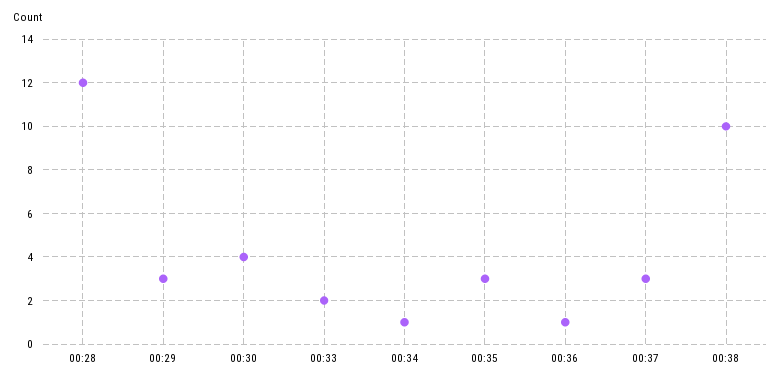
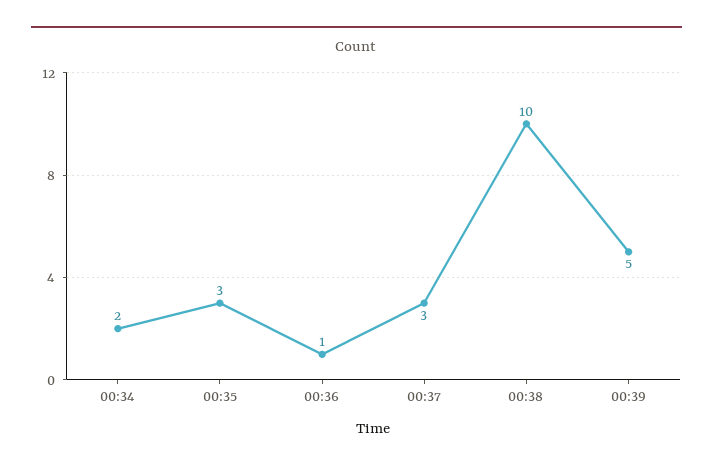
00:28: 12 -> none
00:29: 3 -> none
00:30: 4 -> none
00:33: 2 -> none
00:34: 1 -> 2
00:39: none -> 5

